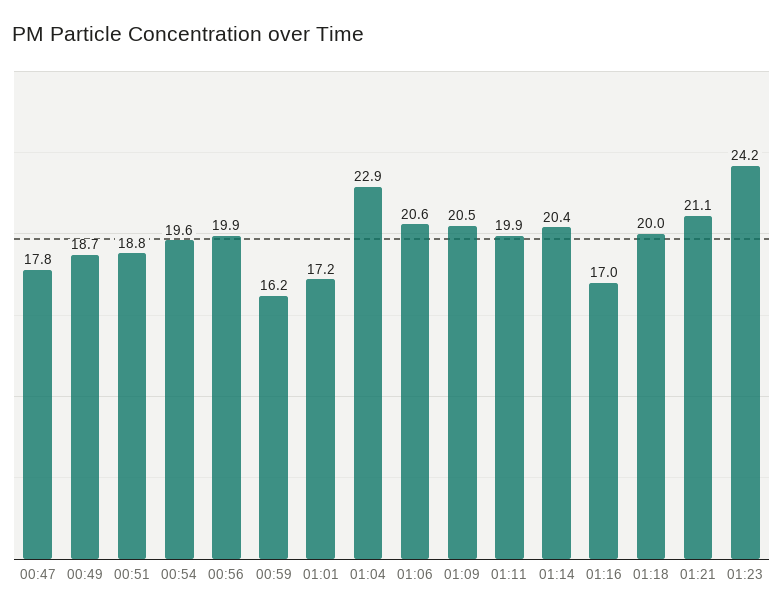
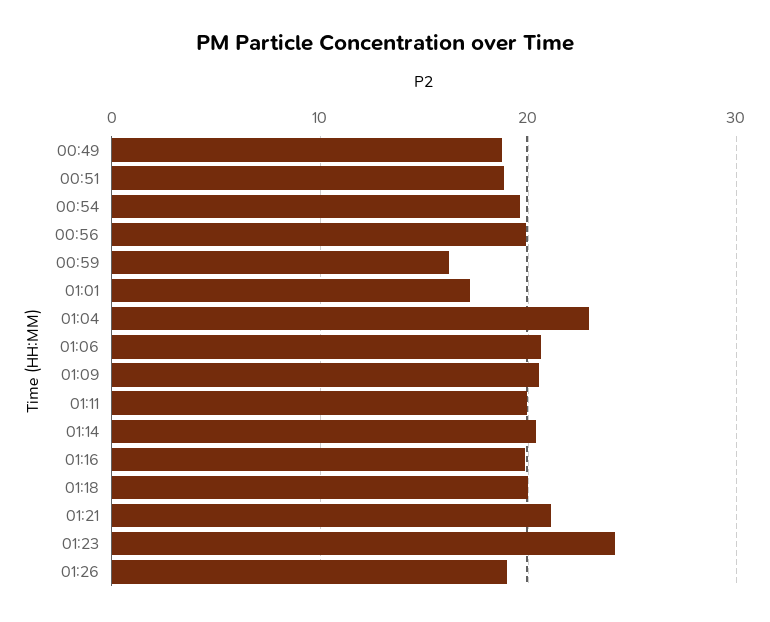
00:47: 17.8 -> none
01:16: 17 -> 20
01:26: none -> 19

